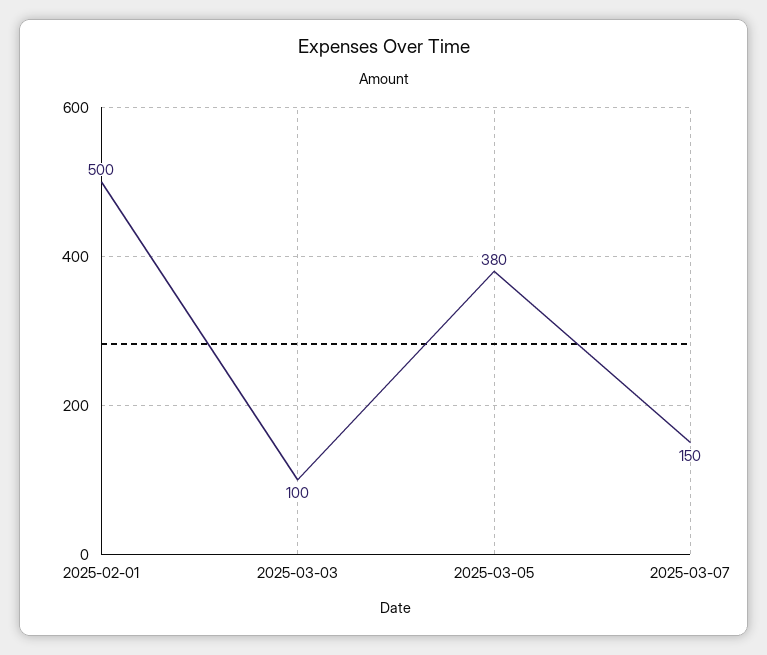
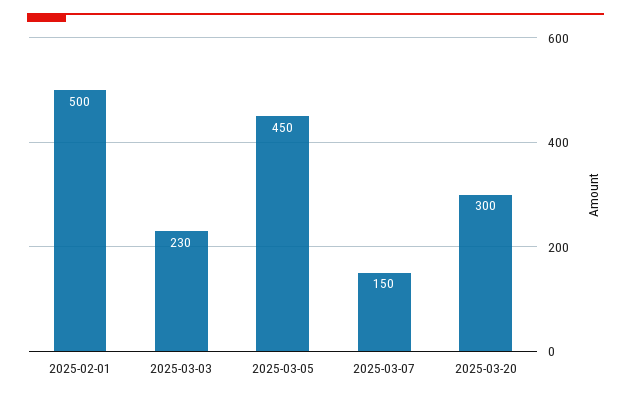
2025-03-03: 100 -> 230
2025-03-05: 380 -> 450
2025-03-20: none -> 300

